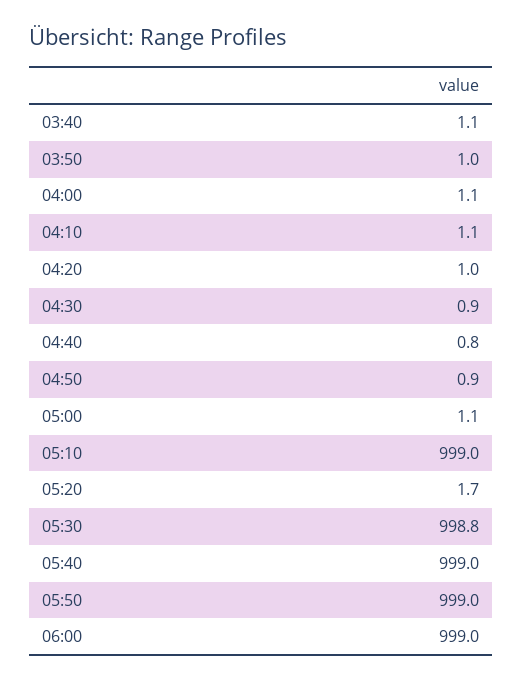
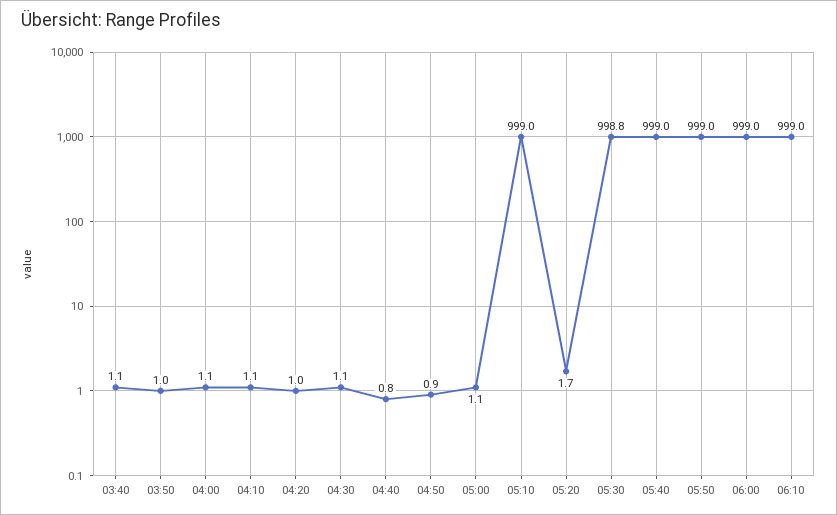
04:30: 0.9 -> 1.1
06:10: none -> 999

